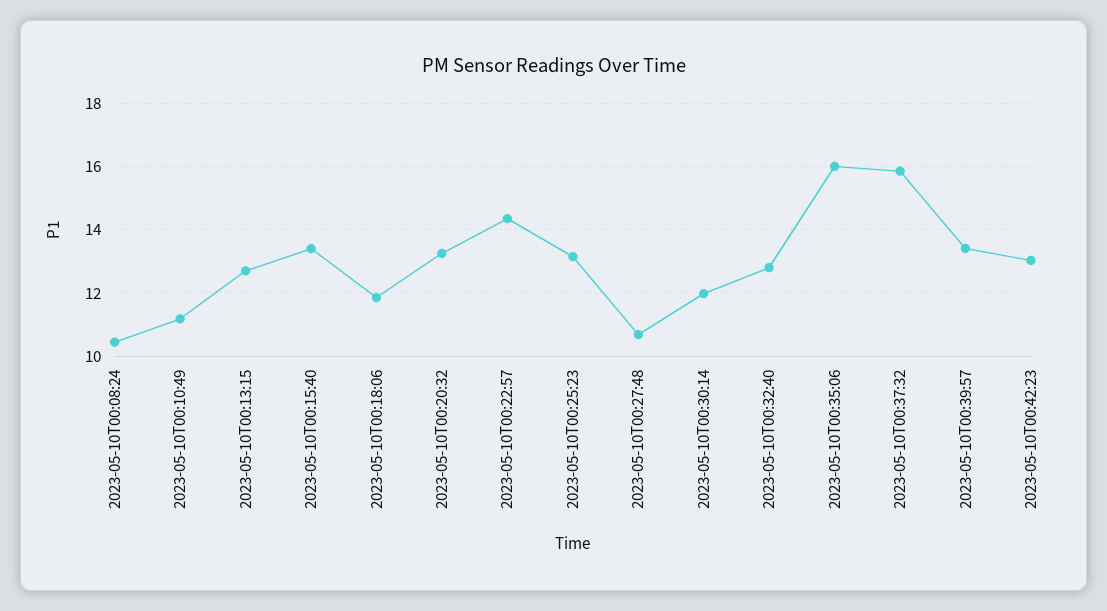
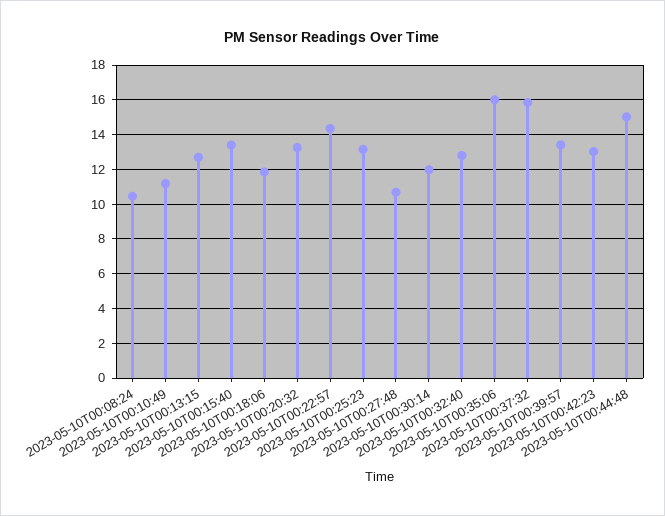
2023-05-10T00:44:48: none -> 15

